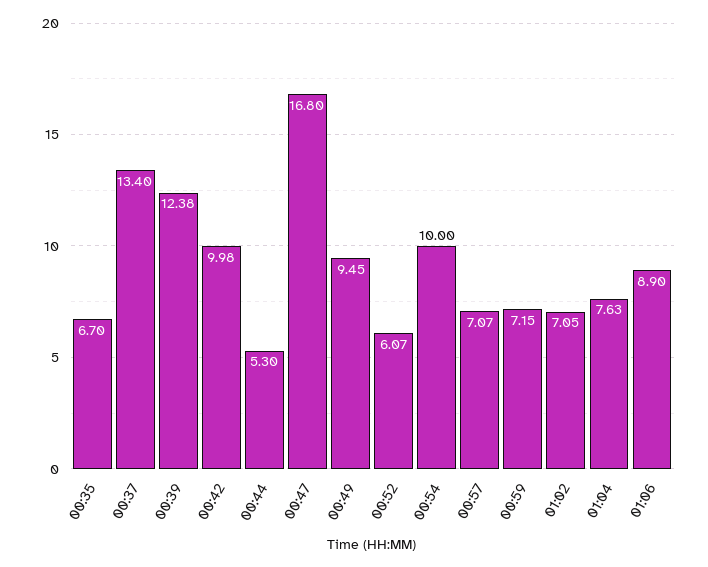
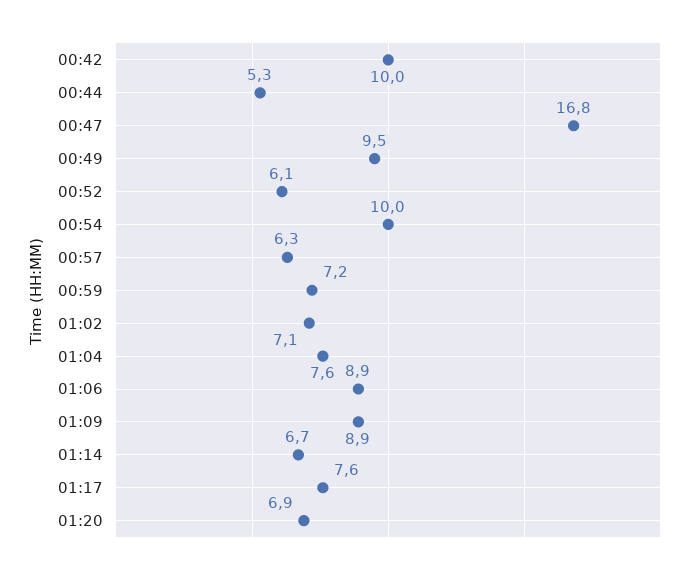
00:35: 6.7 -> none
00:37: 13.4 -> none
00:39: 12.38 -> none
00:57: 7.07 -> 6.3
01:09: none -> 8.9
01:14: none -> 6.7
01:17: none -> 7.6
01:20: none -> 6.9

